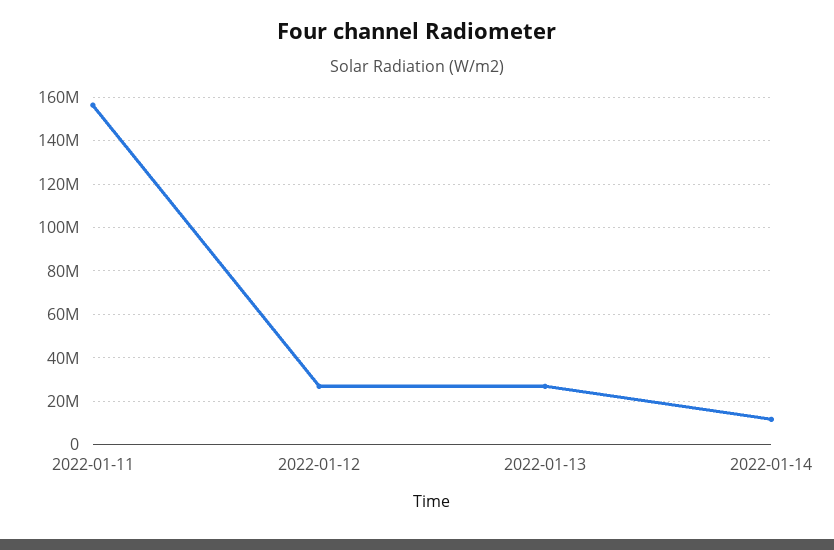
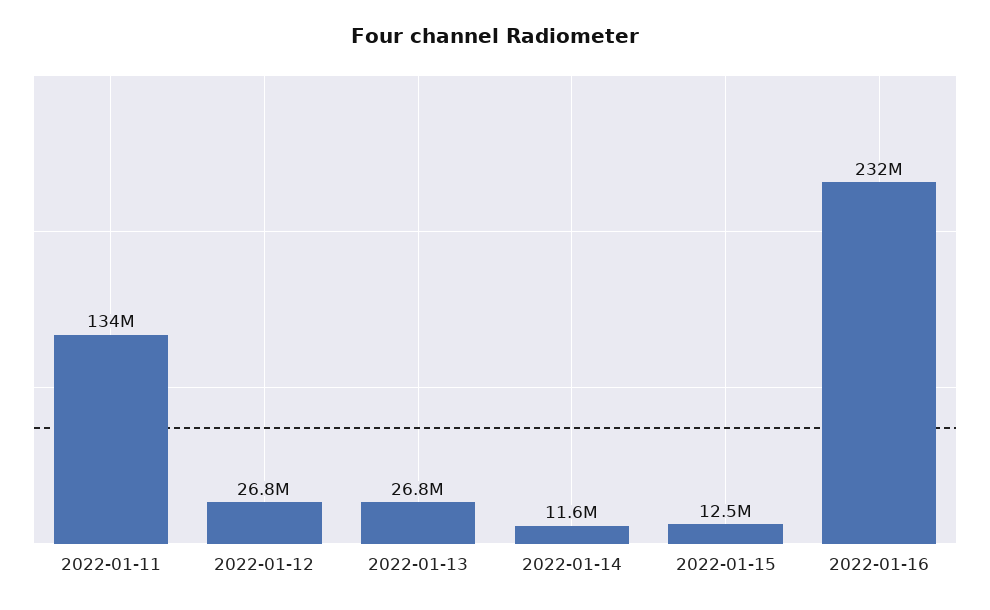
2022-01-11: 155000000 -> 134000000
2022-01-15: none -> 12500000
2022-01-16: none -> 232000000

